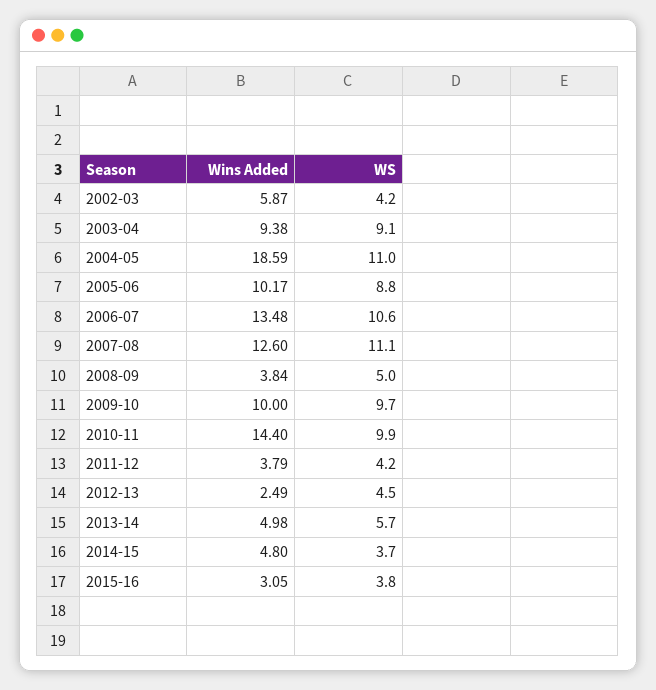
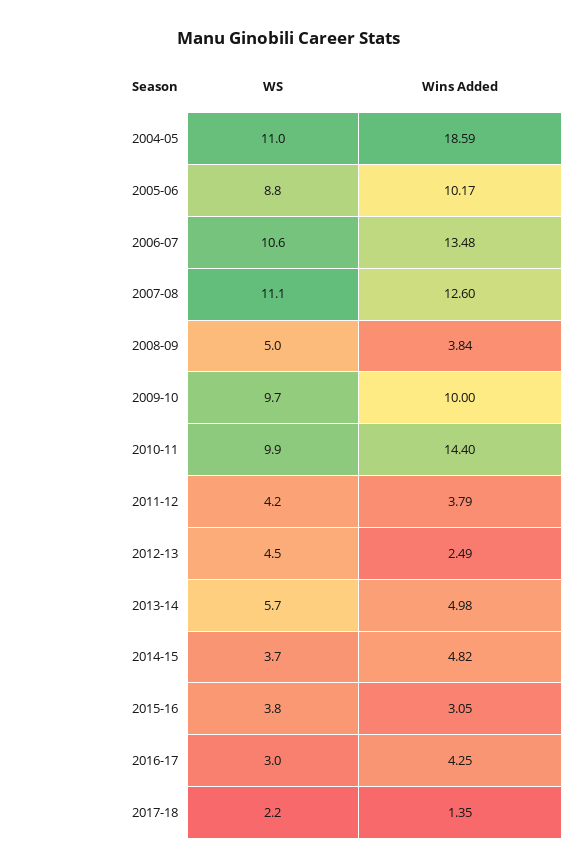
Wins Added, 2002-03: 5.87 -> none
WS, 2002-03: 4.2 -> none
Wins Added, 2003-04: 9.38 -> none
WS, 2003-04: 9.1 -> none
Wins Added, 2014-15: 4.8 -> 4.82
WS, 2016-17: none -> 3
Wins Added, 2016-17: none -> 4.25
WS, 2017-18: none -> 2.2
Wins Added, 2017-18: none -> 1.35

